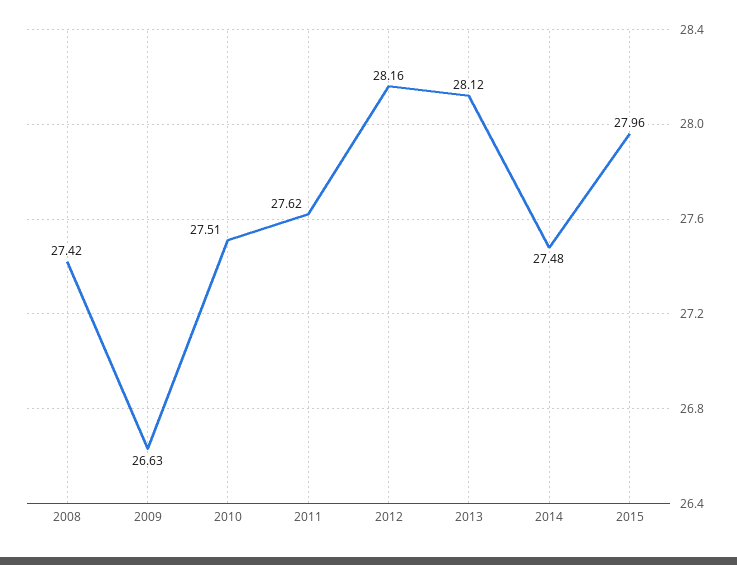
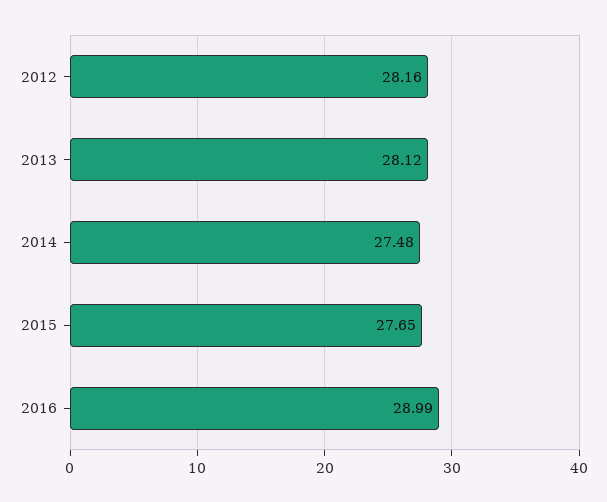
2008: 27.42 -> none
2009: 26.63 -> none
2010: 27.51 -> none
2011: 27.62 -> none
2015: 27.96 -> 27.65
2016: none -> 28.99

